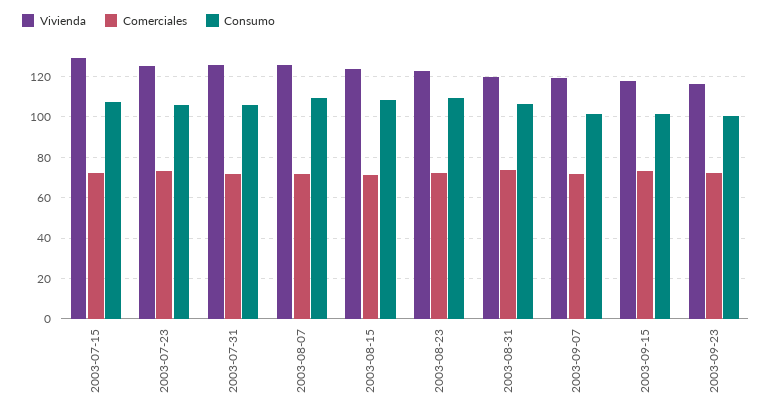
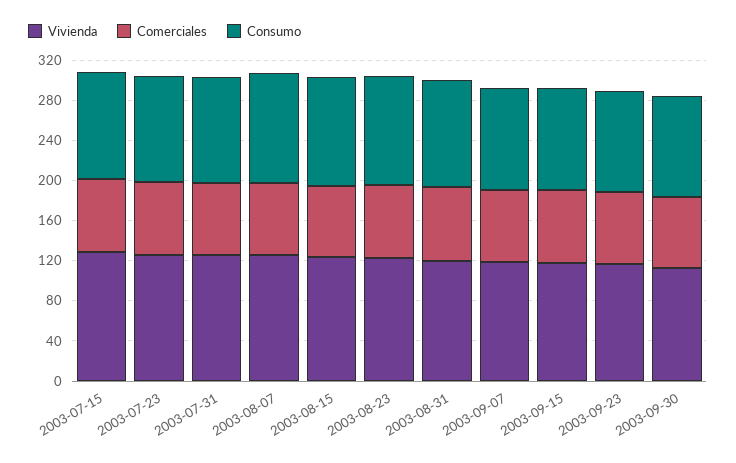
Vivienda, 2003-09-30: none -> 110
Comerciales, 2003-09-30: none -> 70
Consumo, 2003-09-30: none -> 100

